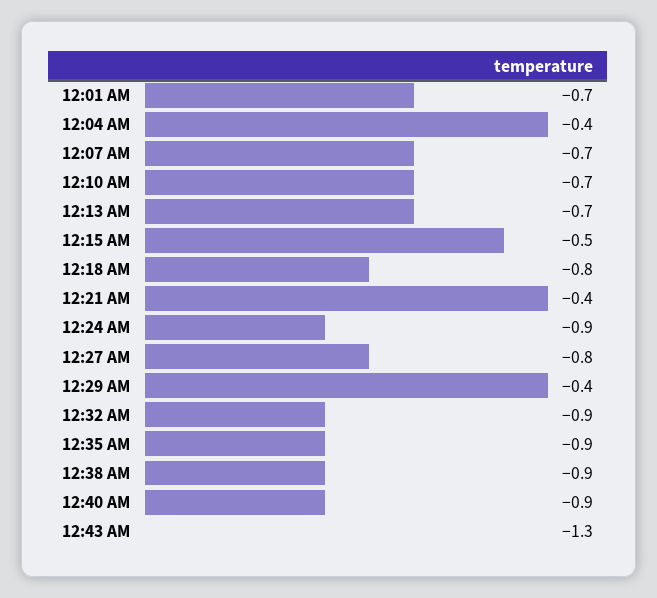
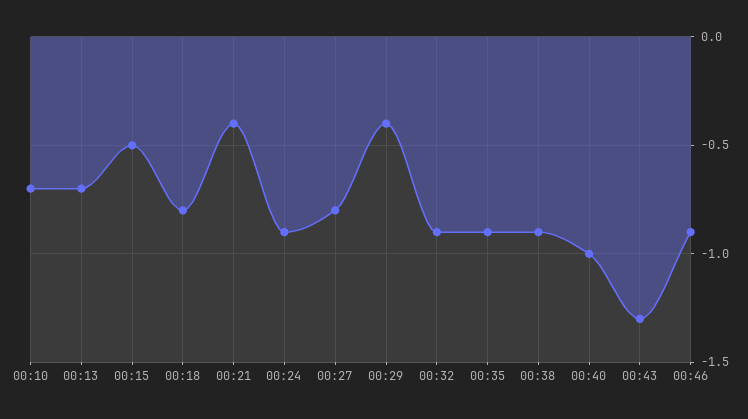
12:01 AM: -0.7 -> none
12:04 AM: -0.4 -> none
12:07 AM: -0.7 -> none
12:40 AM: -0.9 -> -1
00:46: none -> -0.9

